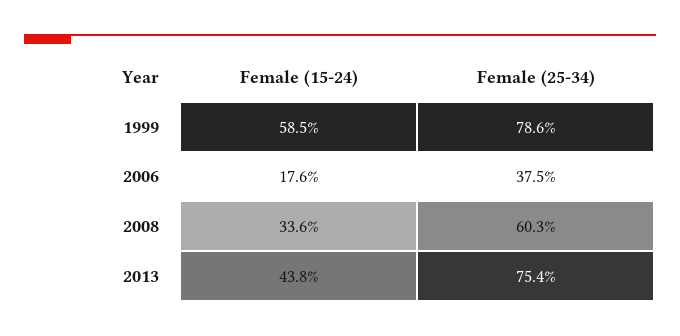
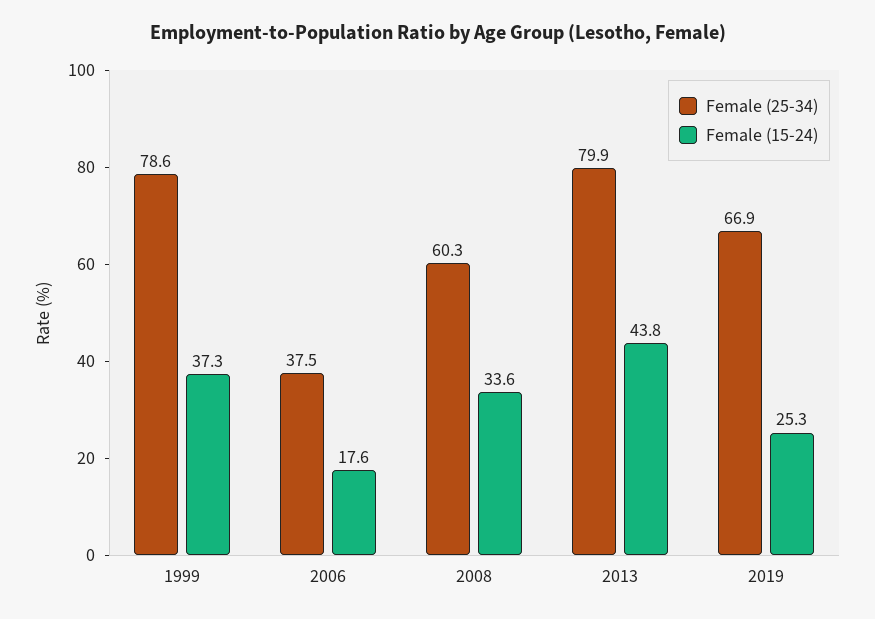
Female (15-24), 1999: 58.5 -> 37.3
Female (25-34), 2013: 75.4 -> 79.9
Female (25-34), 2019: none -> 66.9
Female (15-24), 2019: none -> 25.3

